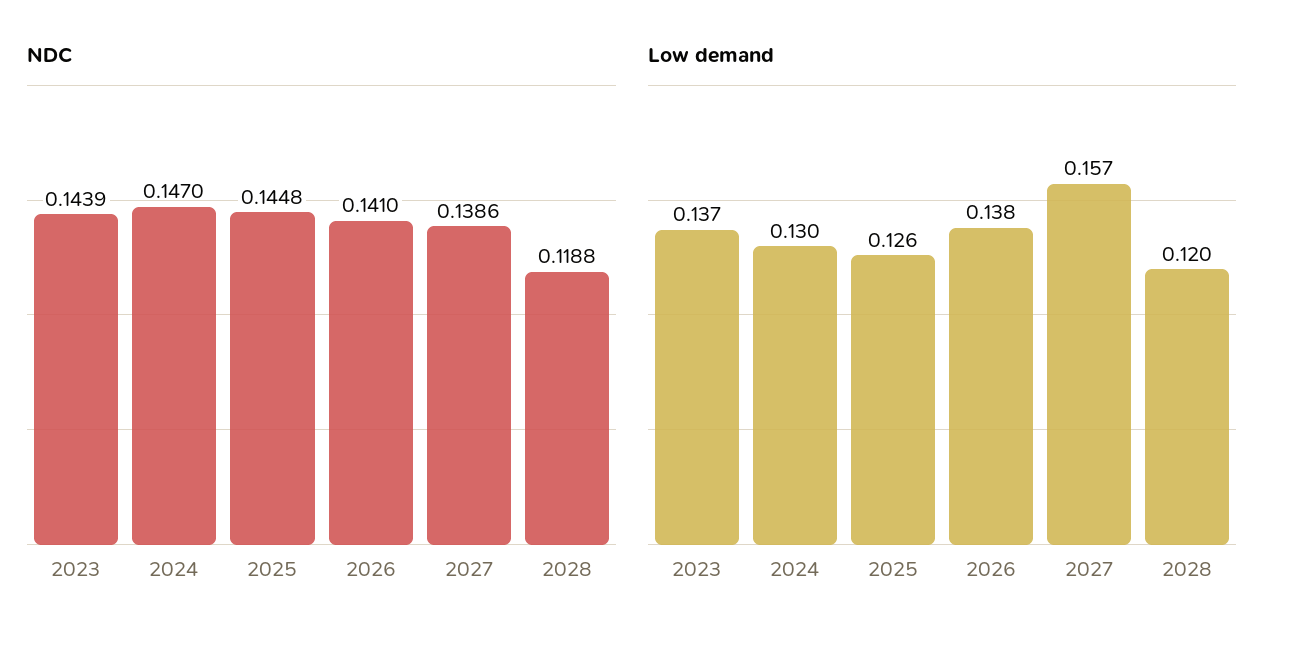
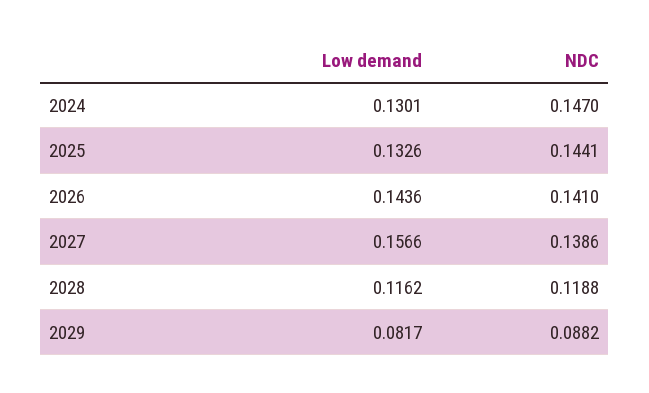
NDC, 2023: 0.1439 -> none
NDC, 2025: 0.1448 -> 0.1441
Low demand, 2023: 0.137 -> none
Low demand, 2025: 0.126 -> 0.1326
Low demand, 2026: 0.138 -> 0.1436
Low demand, 2028: 0.12 -> 0.1162
Low demand, 2029: none -> 0.0817
NDC, 2029: none -> 0.0882

